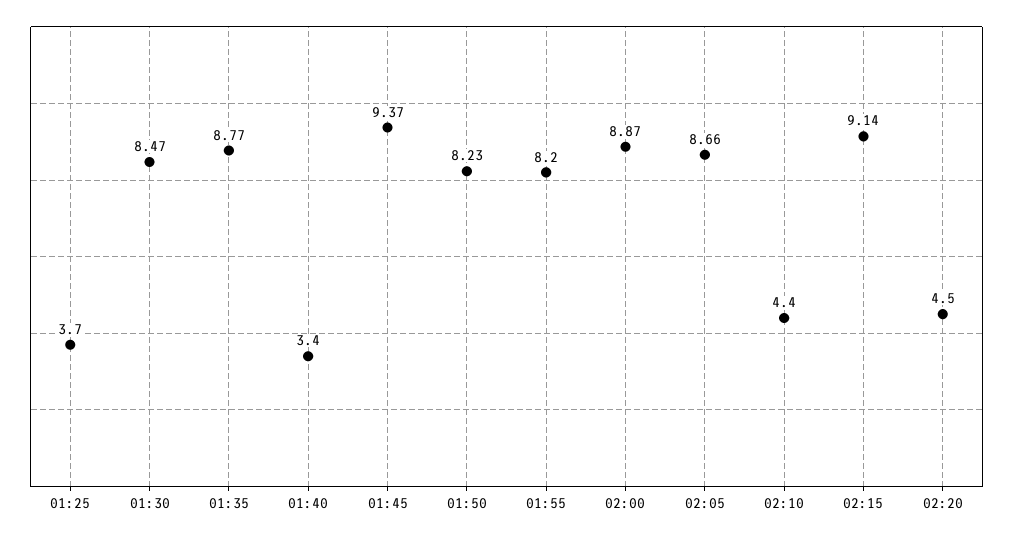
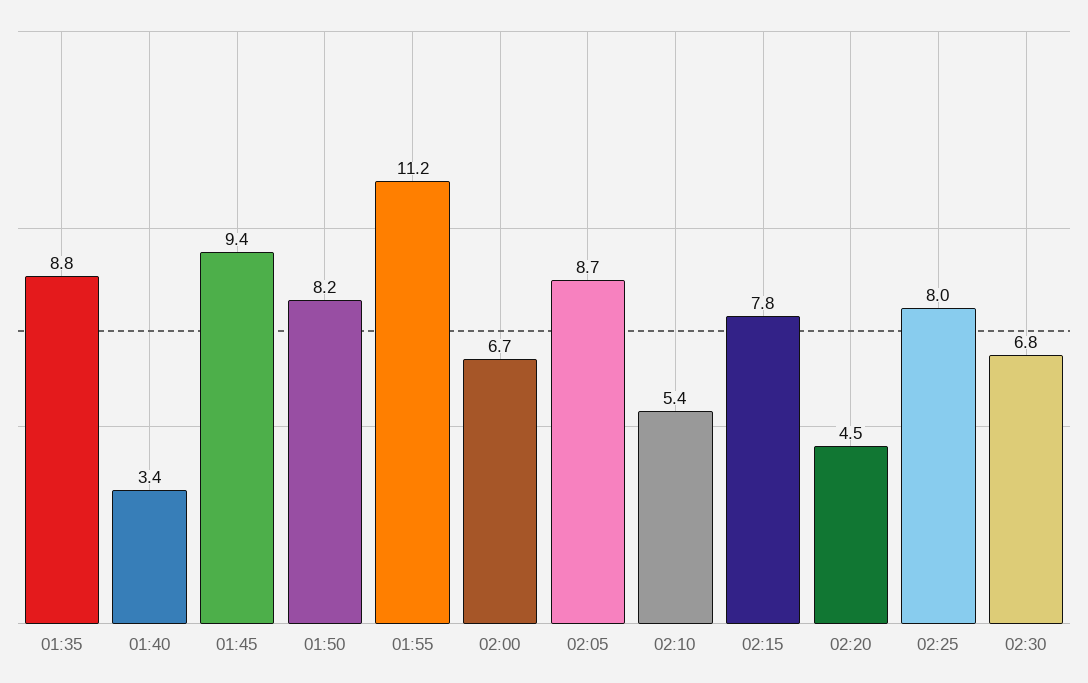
01:25: 3.7 -> none
01:30: 8.47 -> none
01:55: 8.2 -> 11.2
02:00: 8.87 -> 6.7
02:10: 4.4 -> 5.4
02:15: 9.14 -> 7.8
02:25: none -> 8
02:30: none -> 6.8

